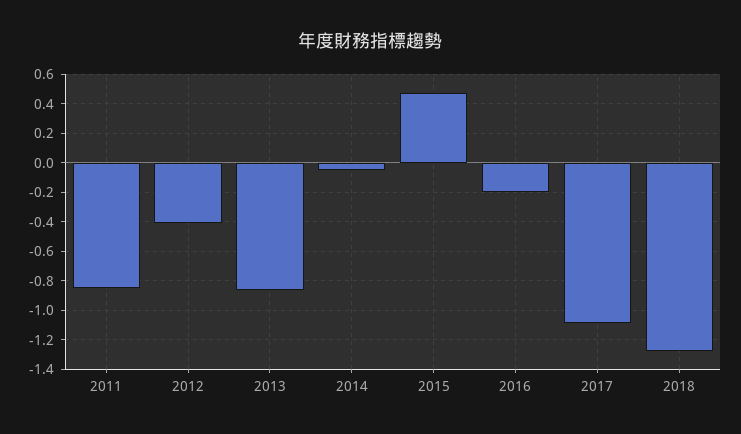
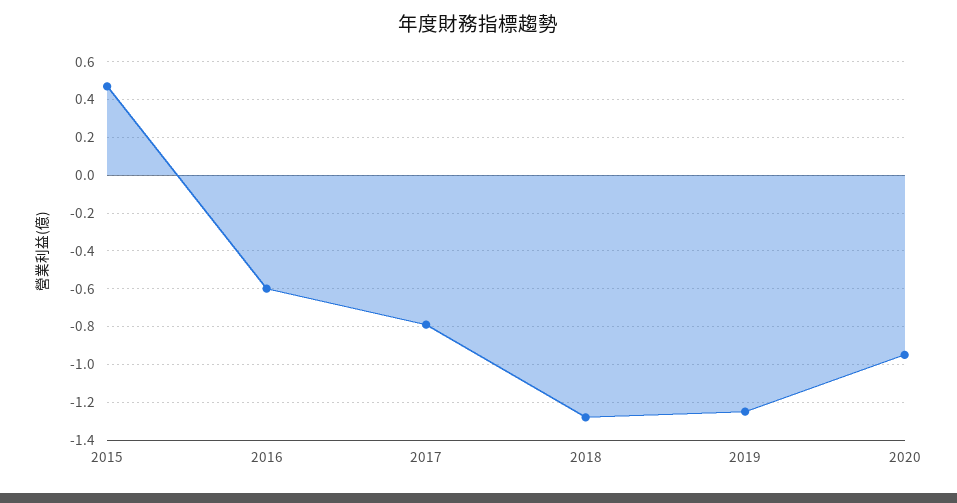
2011: -0.85 -> none
2012: -0.4 -> none
2013: -0.85 -> none
2014: -0.05 -> none
2016: -0.2 -> -0.6
2017: -1.1 -> -0.8
2019: none -> -1.25
2020: none -> -0.95

